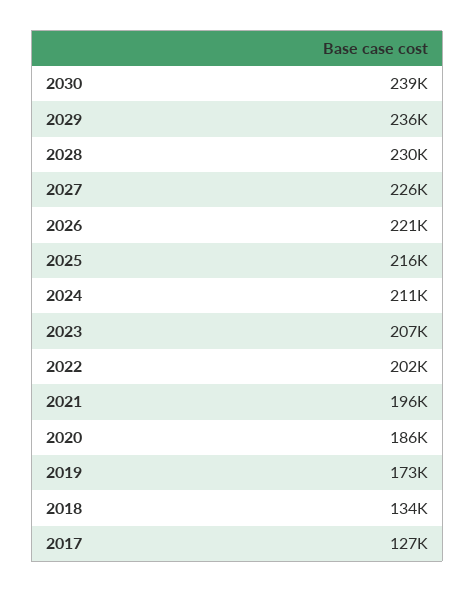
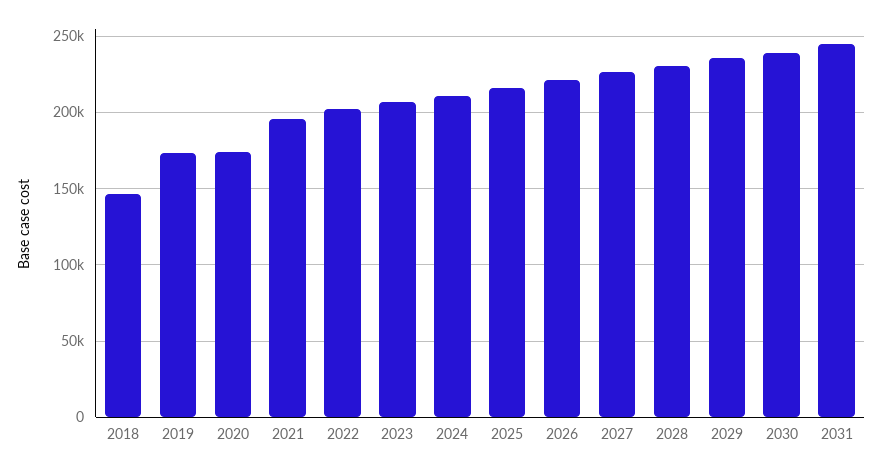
2020: 186000 -> 175000
2018: 134000 -> 145000
2017: 127000 -> none
2031: none -> 245000

